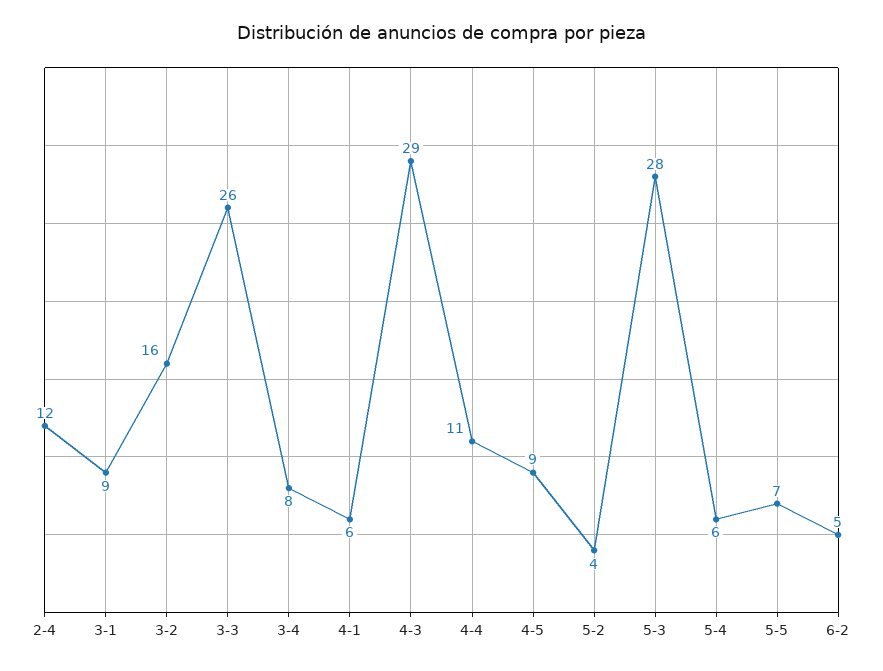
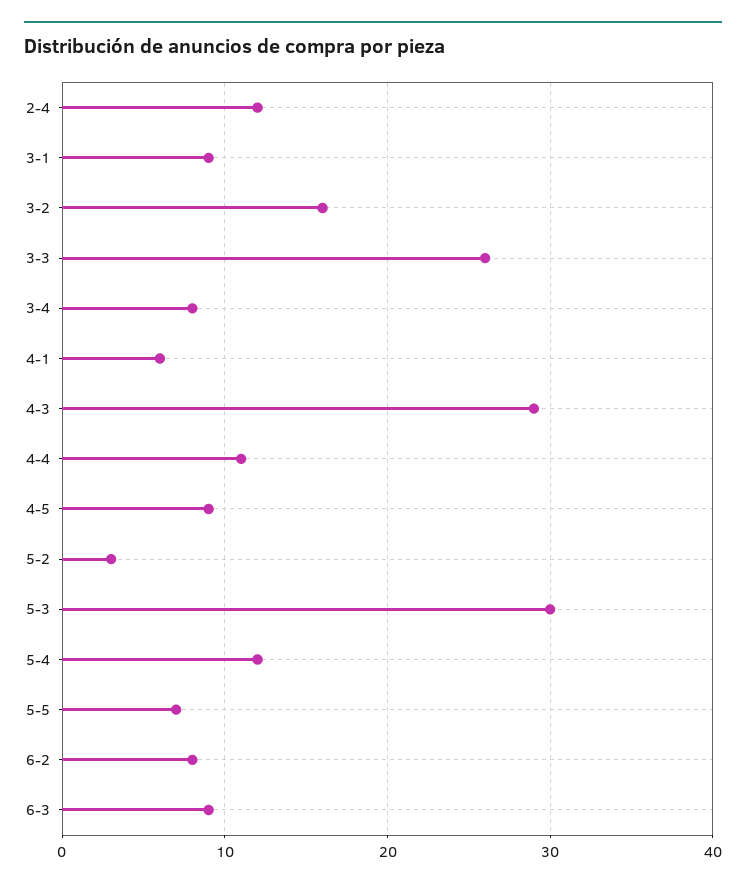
5-2: 4 -> 3
5-3: 28 -> 30
5-4: 6 -> 12
6-2: 5 -> 8
6-3: none -> 9

